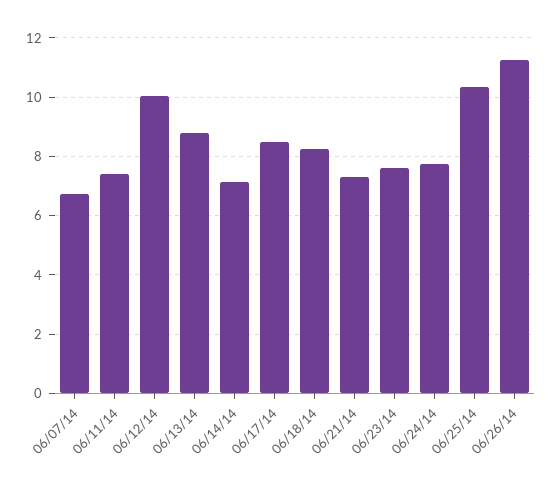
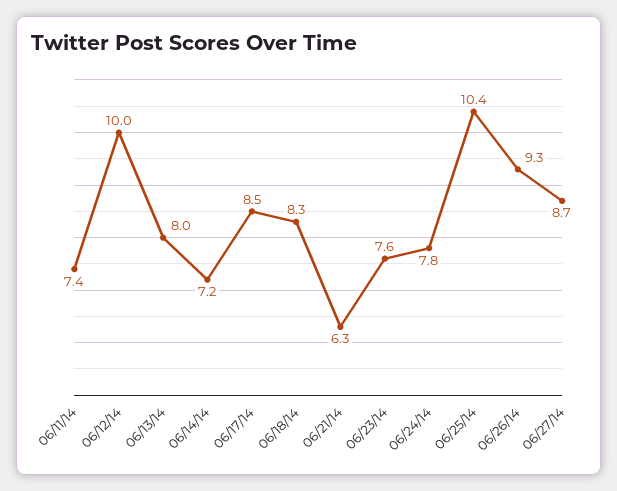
06/07/14: 6.75 -> none
06/13/14: 8.75 -> 8
06/21/14: 7.25 -> 6.3
06/26/14: 11.25 -> 9.3
06/27/14: none -> 8.7

